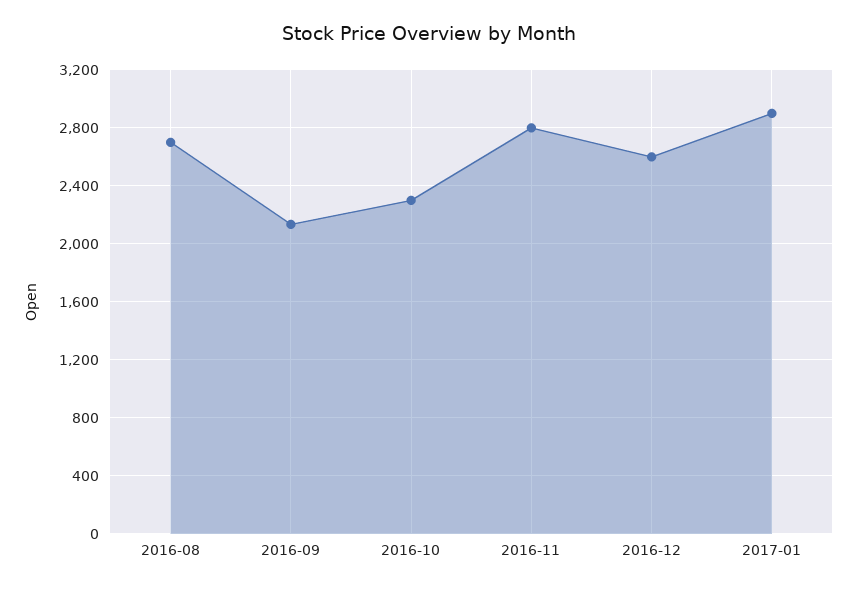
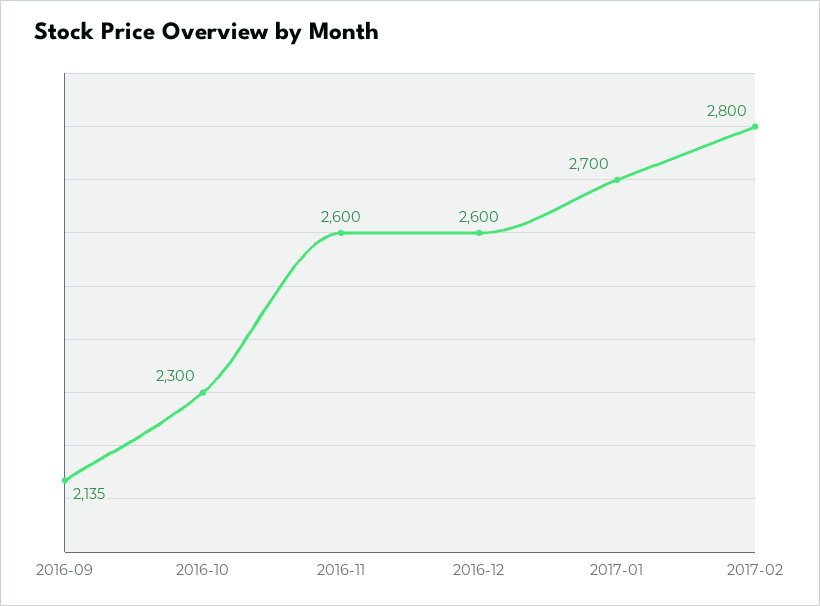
2016-08: 2700 -> none
2016-11: 2800 -> 2600
2017-01: 2900 -> 2700
2017-02: none -> 2800

